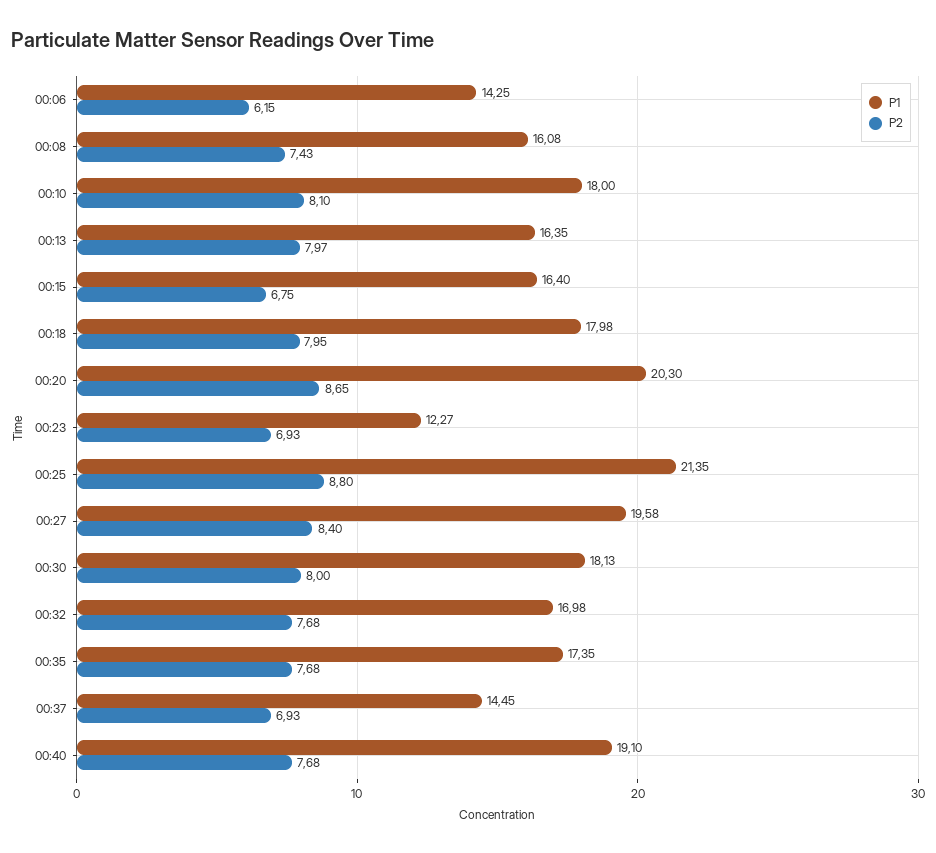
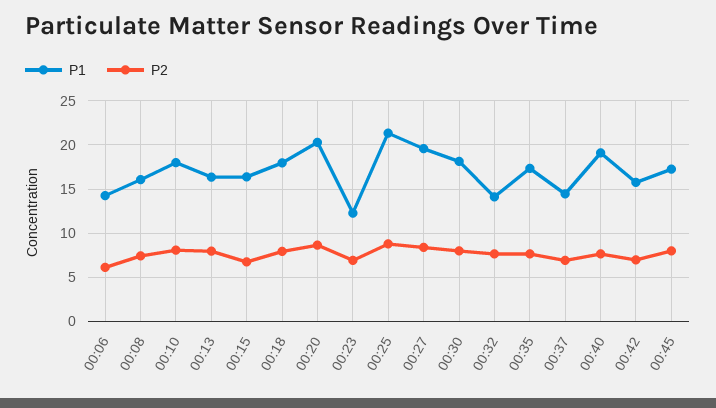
P1, 00:32: 16.98 -> 14
P1, 00:42: none -> 16
P2, 00:42: none -> 7
P1, 00:45: none -> 17
P2, 00:45: none -> 8

